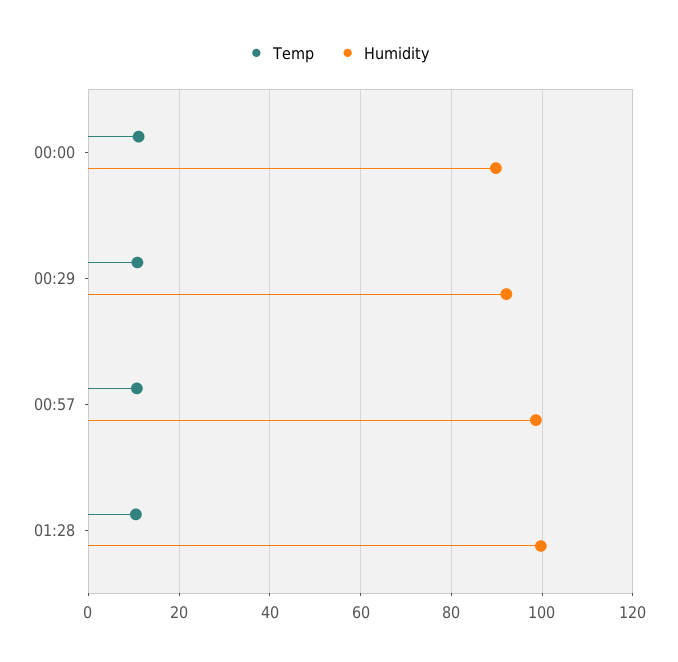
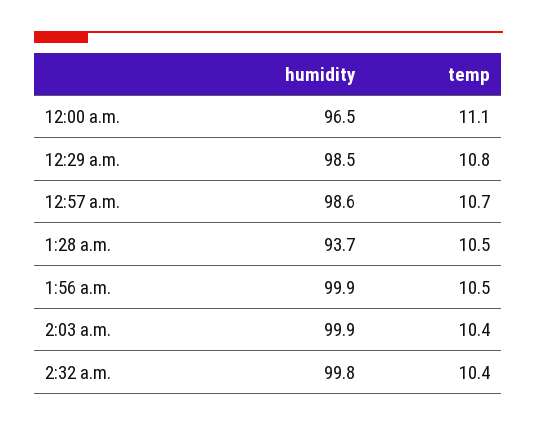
Humidity, 00:00: 90 -> 96.5
Humidity, 00:29: 92 -> 98.5
Humidity, 01:28: 100 -> 93.7
Humidity, 1:56 a.m.: none -> 99.9
Temp, 1:56 a.m.: none -> 10.5
Humidity, 2:03 a.m.: none -> 99.9
Temp, 2:03 a.m.: none -> 10.4
Humidity, 2:32 a.m.: none -> 99.8
Temp, 2:32 a.m.: none -> 10.4

